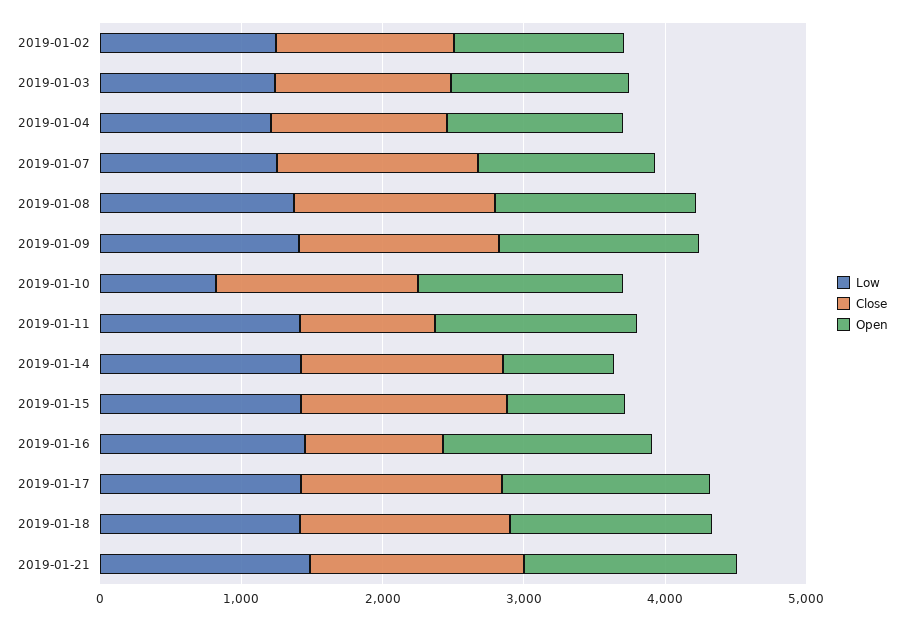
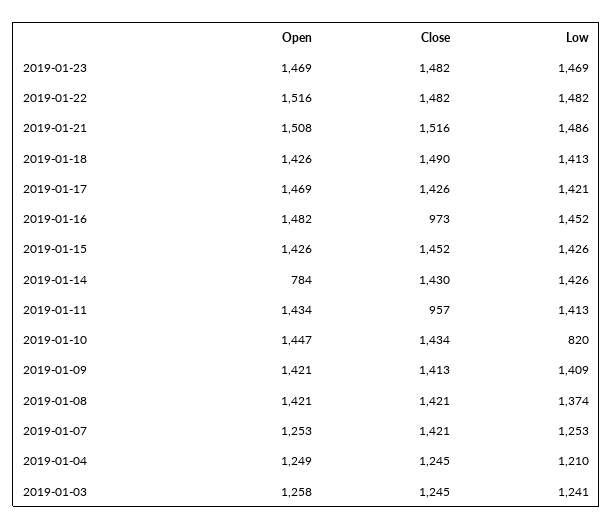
Low, 2019-01-02: 1200 -> none
Close, 2019-01-02: 1200 -> none
Open, 2019-01-02: 1200 -> none
Open, 2019-01-15: 800 -> 1426
Open, 2019-01-23: none -> 1469
Close, 2019-01-23: none -> 1482
Low, 2019-01-23: none -> 1469
Open, 2019-01-22: none -> 1516
Close, 2019-01-22: none -> 1482
Low, 2019-01-22: none -> 1482

